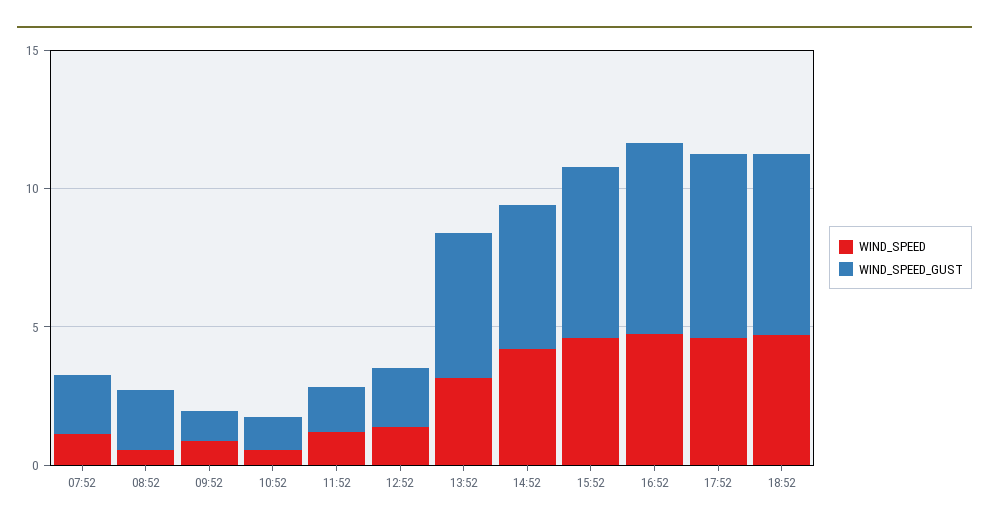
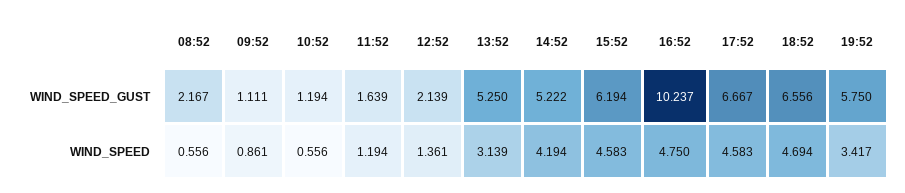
WIND_SPEED, 07:52: 1 -> none
WIND_SPEED_GUST, 07:52: 2 -> none
WIND_SPEED_GUST, 16:52: 7 -> 10.237
WIND_SPEED_GUST, 19:52: none -> 5.75
WIND_SPEED, 19:52: none -> 3.417

